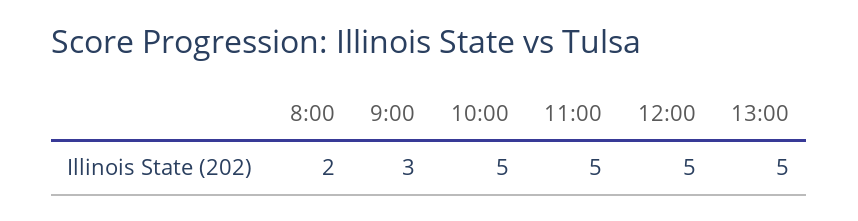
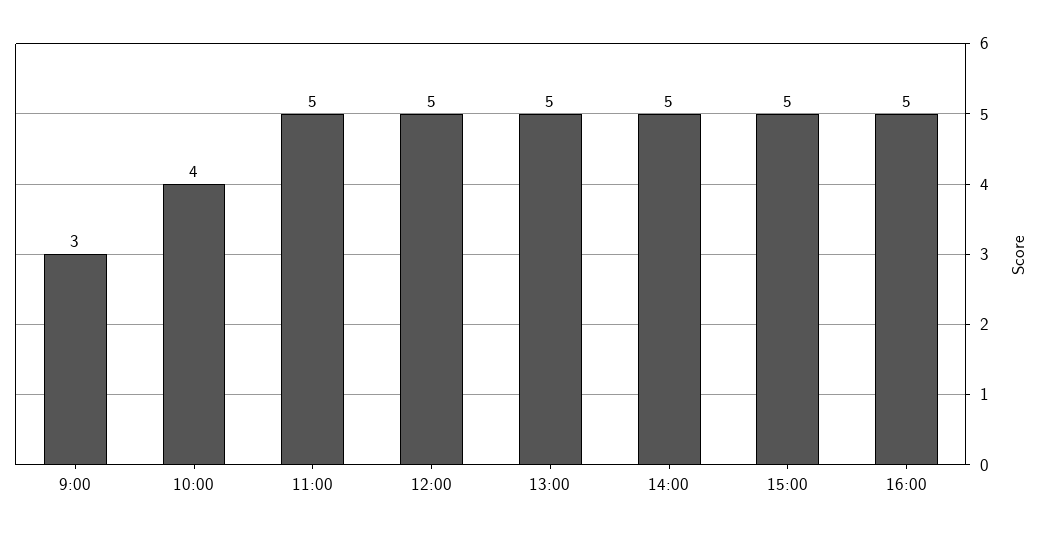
8:00: 2 -> none
10:00: 5 -> 4
14:00: none -> 5
15:00: none -> 5
16:00: none -> 5

